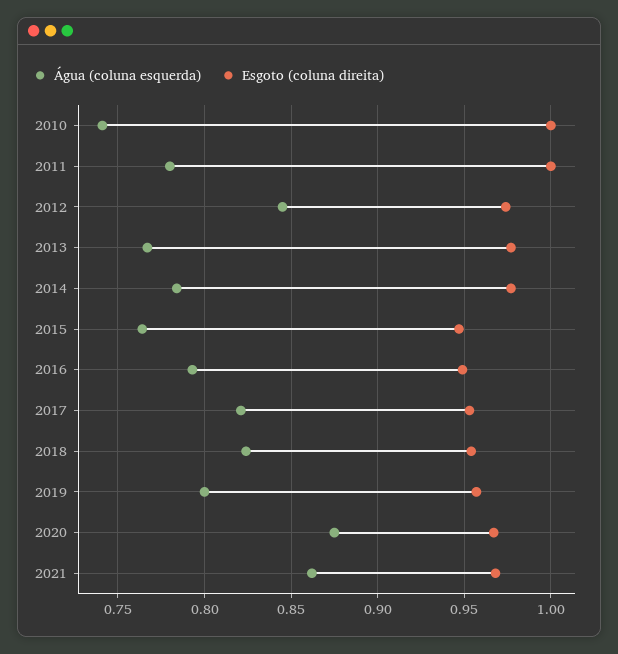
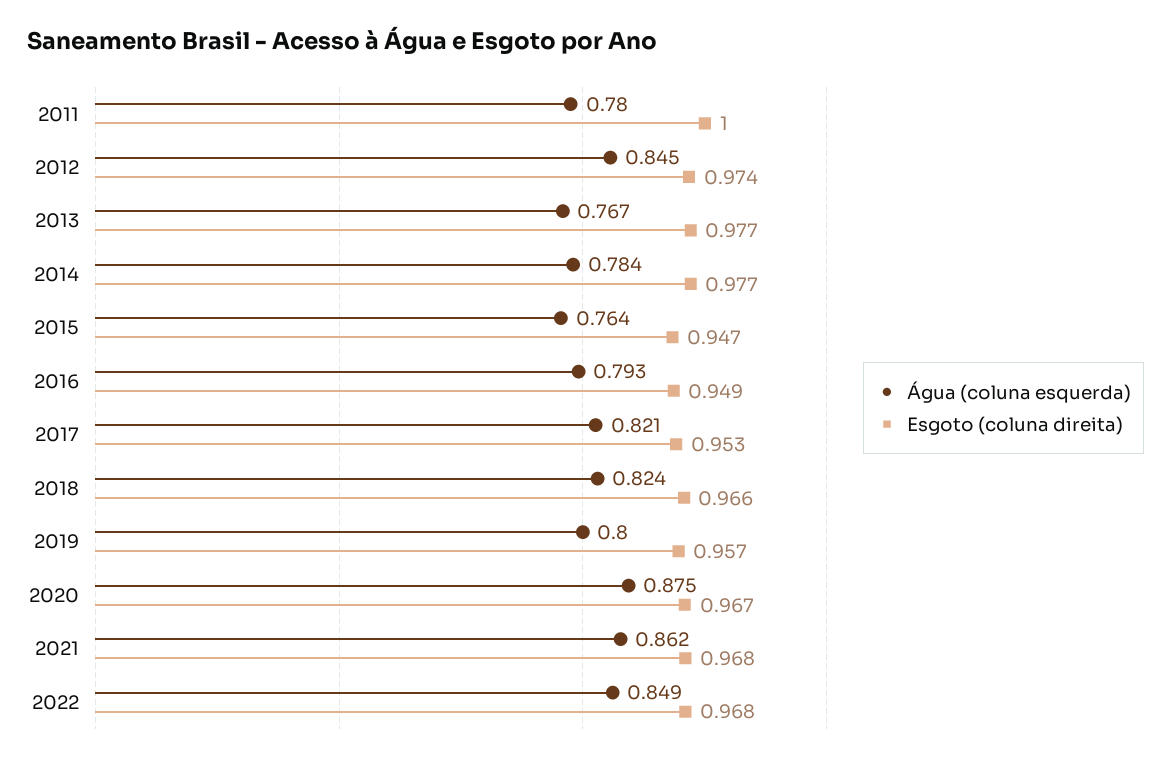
Água (coluna esquerda), 2010: 0.74 -> none
Esgoto (coluna direita), 2010: 1 -> none
Esgoto (coluna direita), 2018: 0.955 -> 0.966
Água (coluna esquerda), 2022: none -> 0.849
Esgoto (coluna direita), 2022: none -> 0.968

